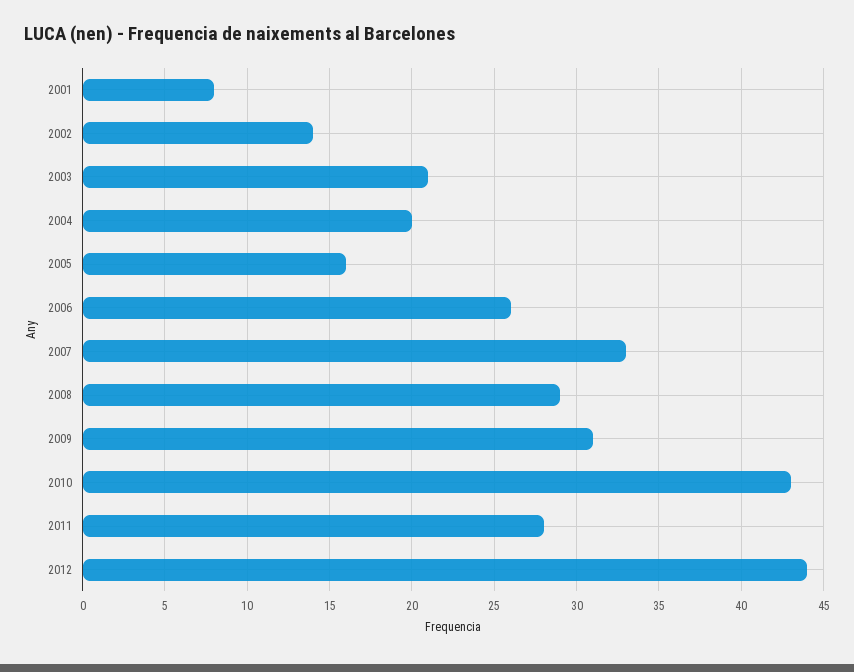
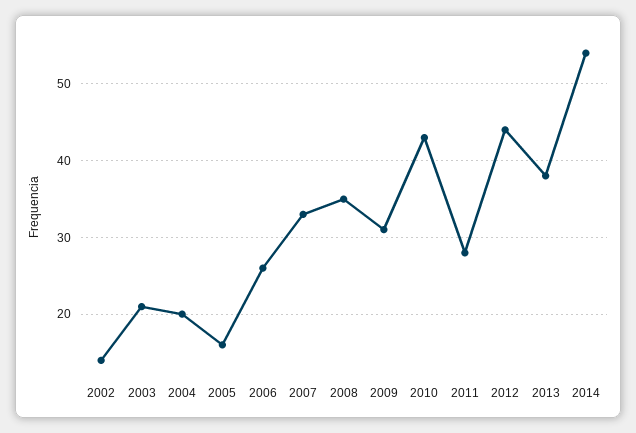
2001: 8 -> none
2008: 29 -> 35
2013: none -> 38
2014: none -> 54

